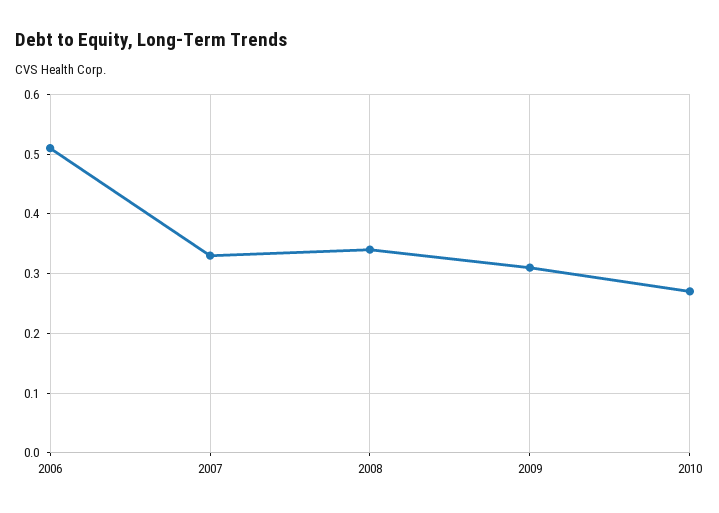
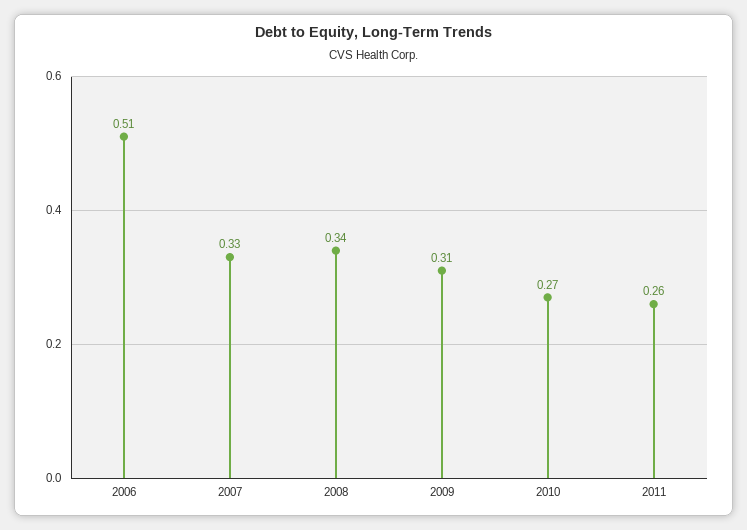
2011: none -> 0.26

